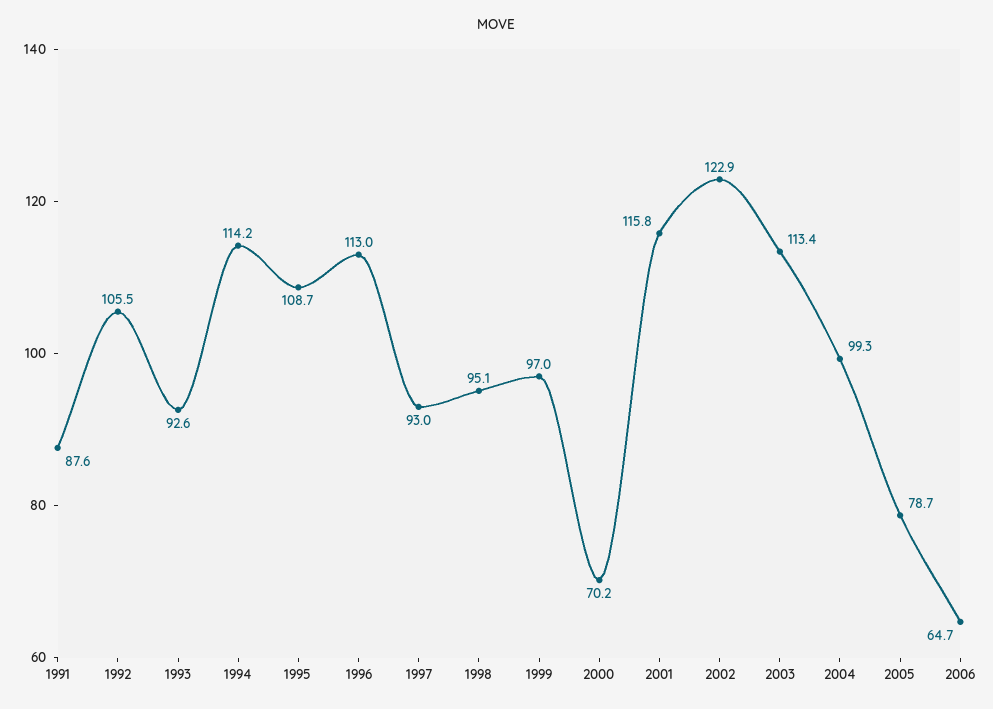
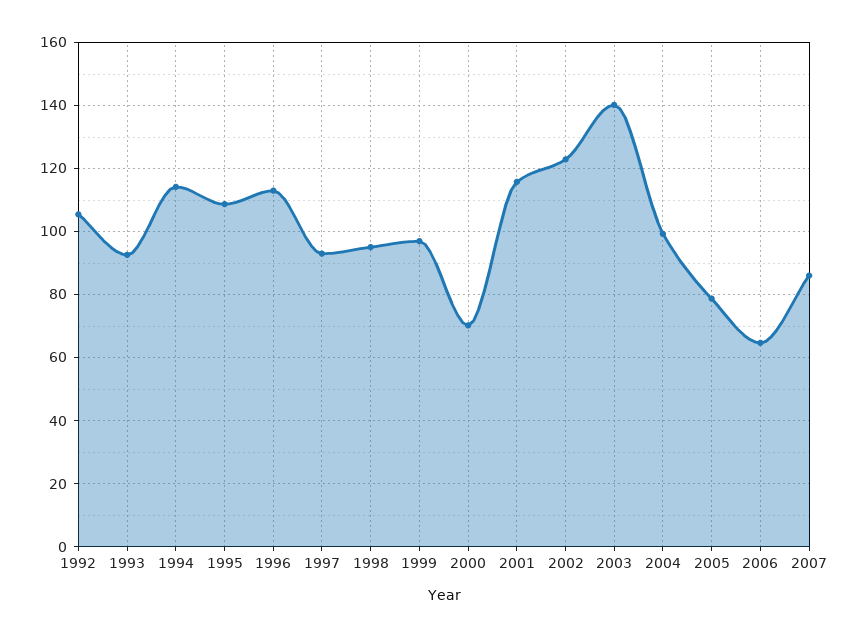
1991: 87.6 -> none
2003: 113.4 -> 140
2007: none -> 86

